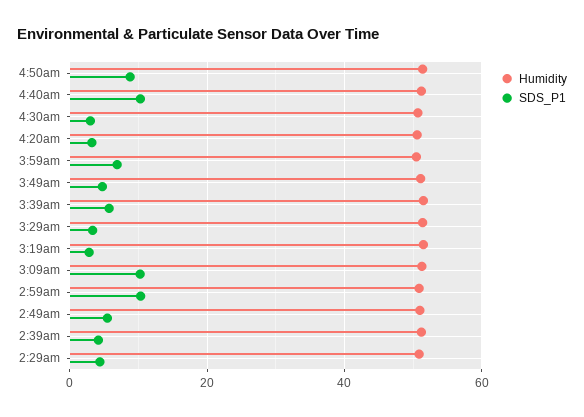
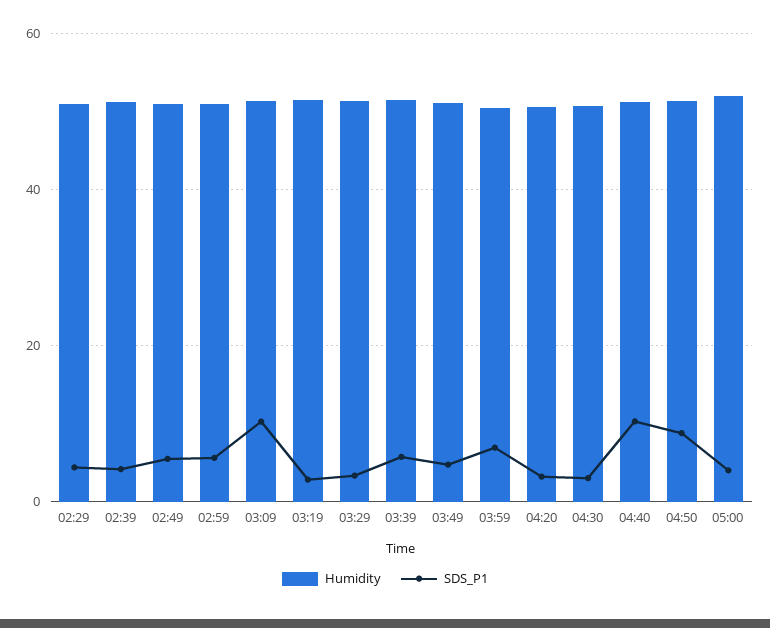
SDS_P1, 2:59am: 10 -> 6
Humidity, 05:00: none -> 52
SDS_P1, 05:00: none -> 4

